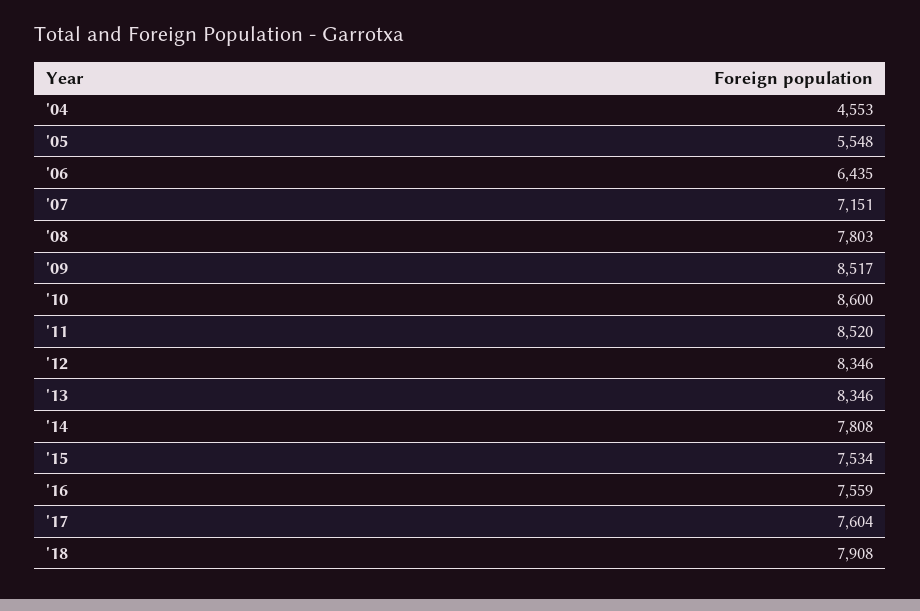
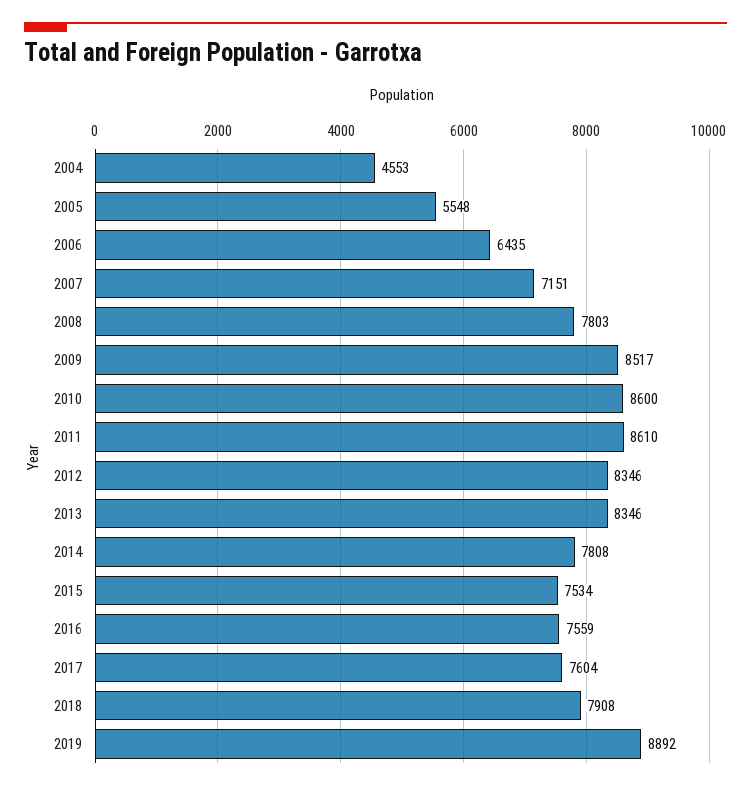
'11: 8520 -> 8610
2019: none -> 8892

